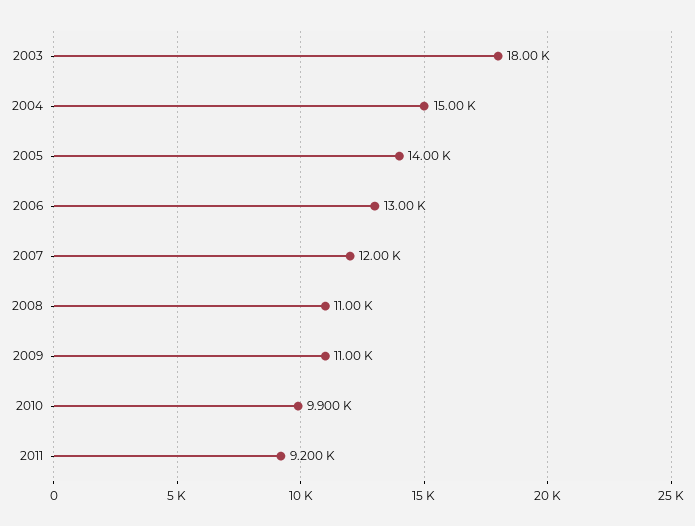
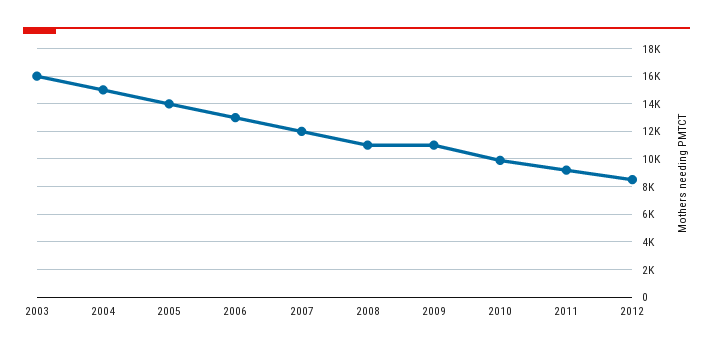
2003: 18000 -> 16000
2012: none -> 8500

